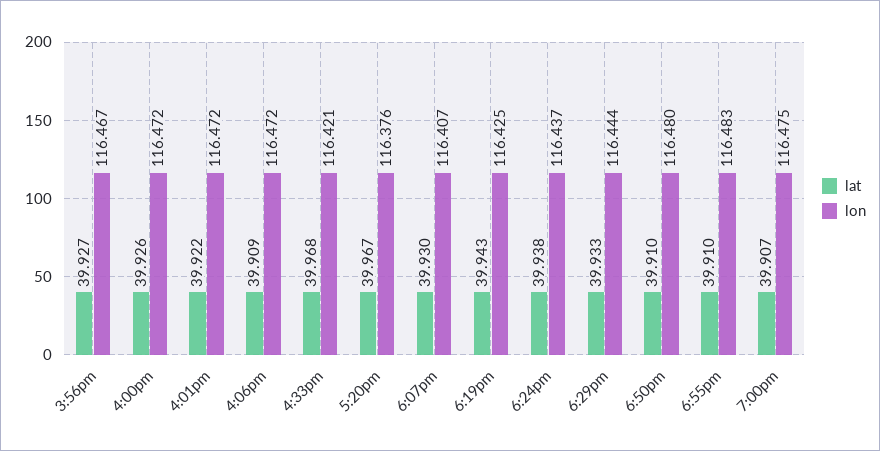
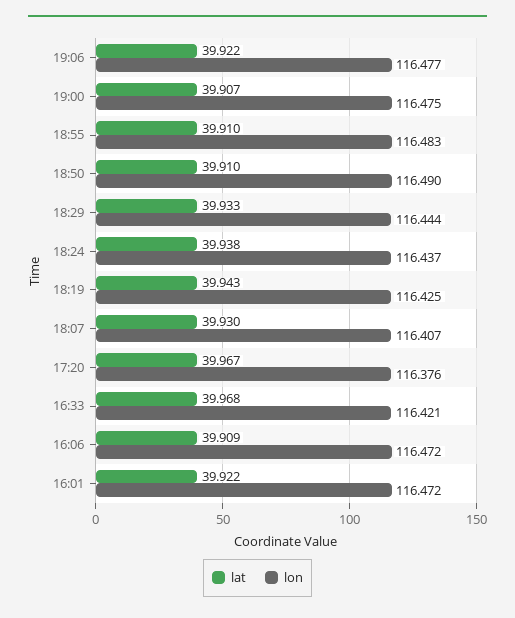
lat, 3:56pm: 39.927 -> none
lon, 3:56pm: 116.467 -> none
lat, 4:00pm: 39.926 -> none
lon, 4:00pm: 116.472 -> none
lon, 6:50pm: 116.48 -> 116.49
lat, 19:06: none -> 39.922
lon, 19:06: none -> 116.477

